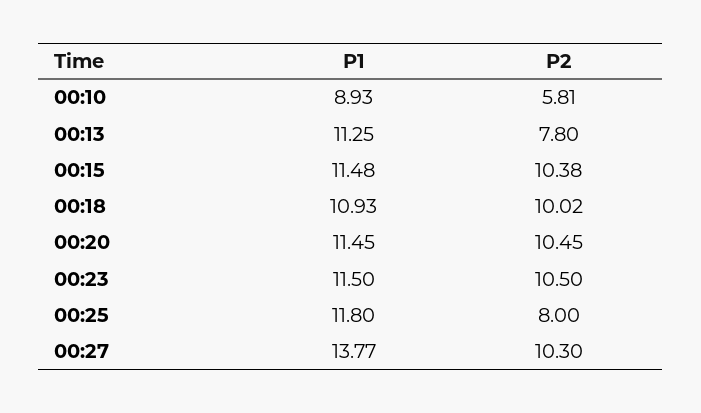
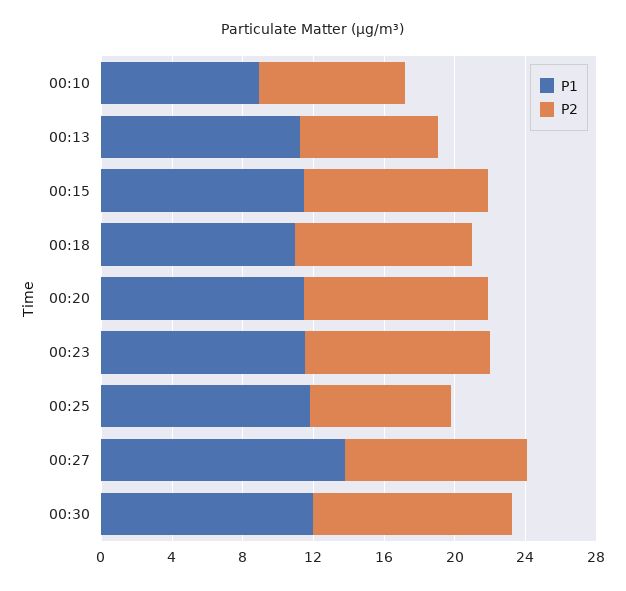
P2, 00:10: 5.81 -> 8
P1, 00:30: none -> 12
P2, 00:30: none -> 11

